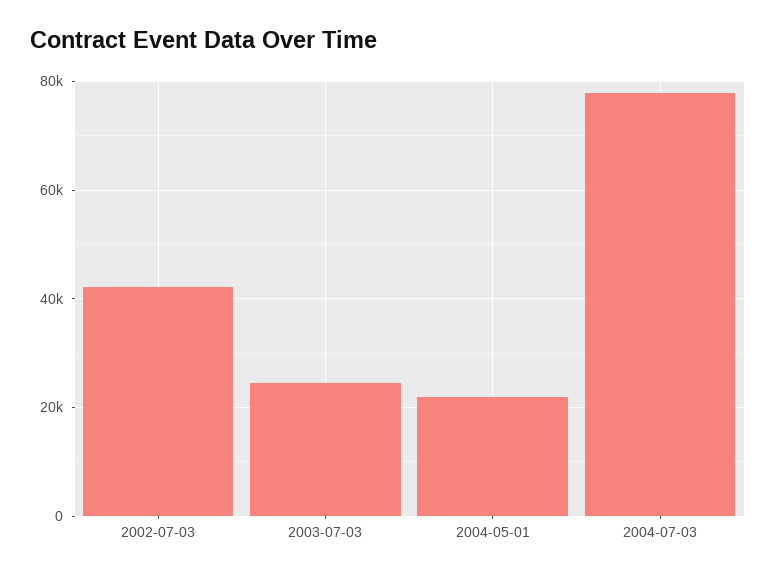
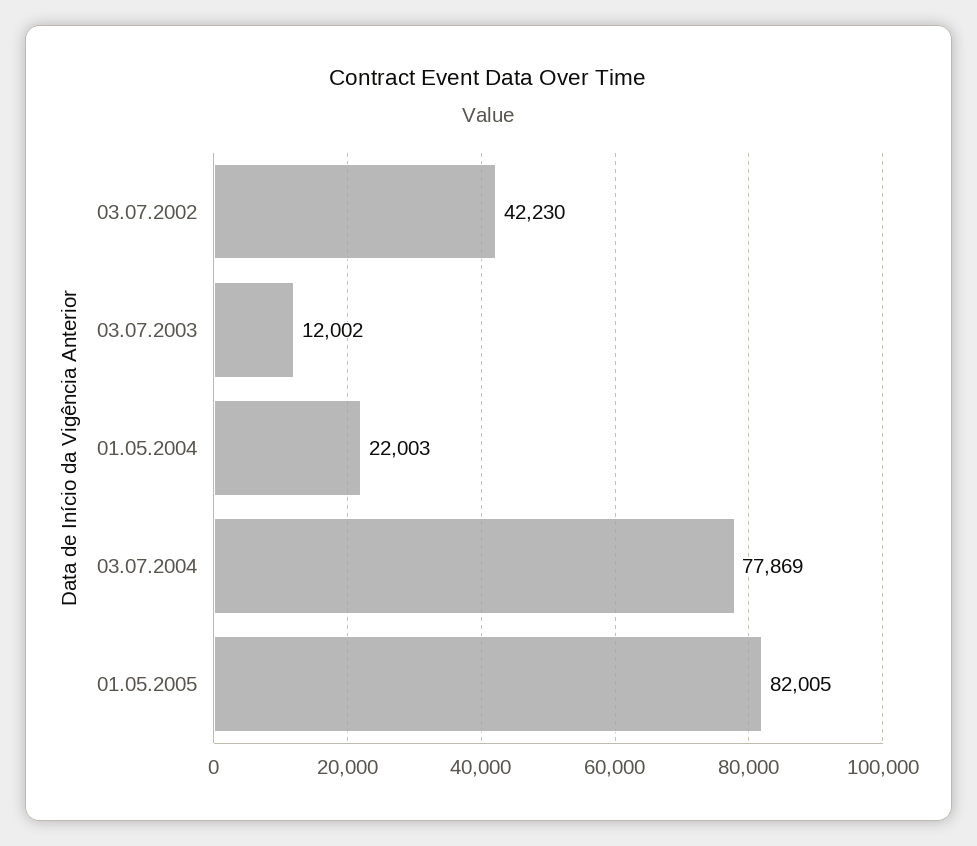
2003-07-03: 24000 -> 12002
01.05.2005: none -> 82005

